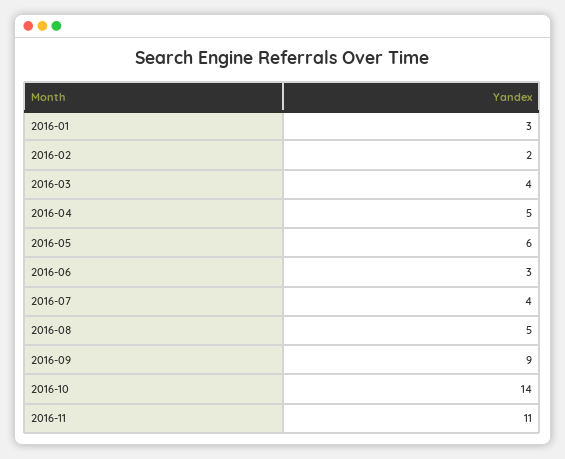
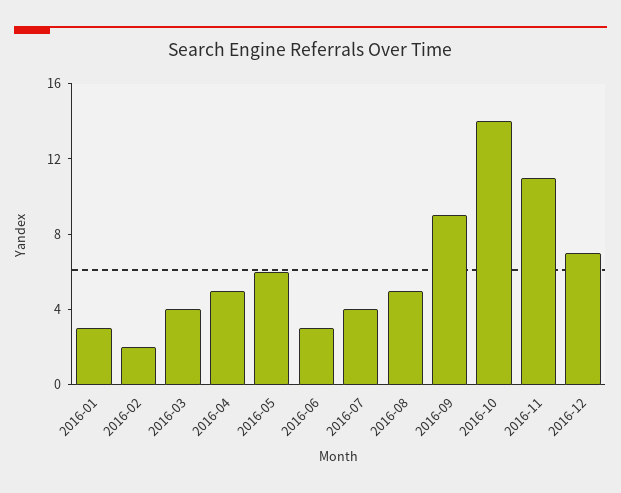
2016-12: none -> 7

